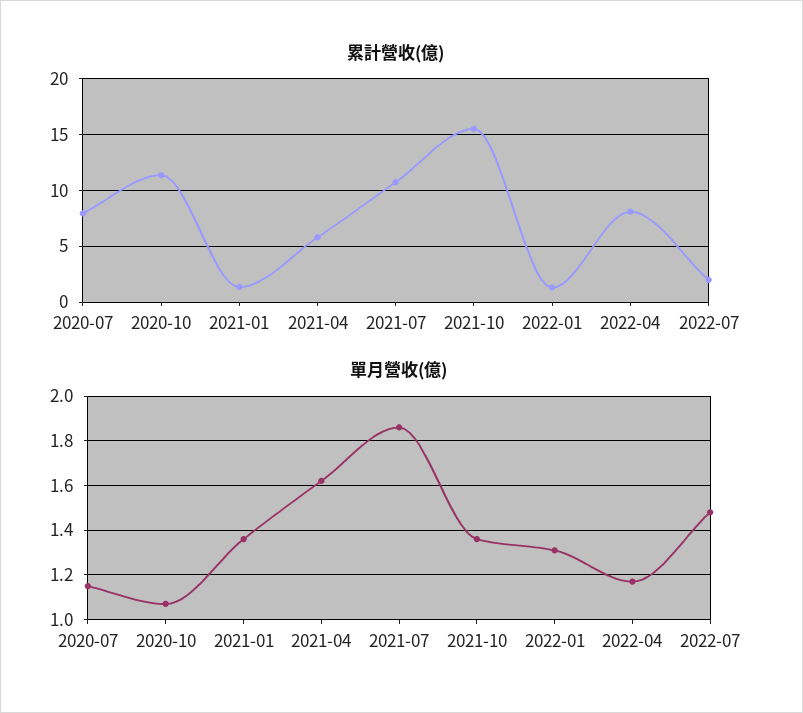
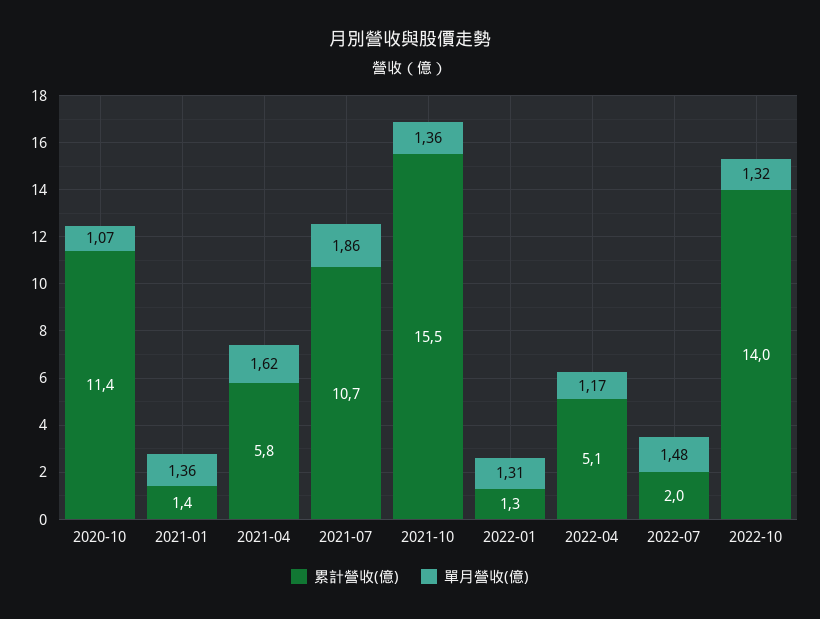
累計營收(億), 2020-07: 8 -> none
累計營收(億), 2022-04: 8 -> 5.1
單月營收(億), 2020-07: 1.15 -> none
累計營收(億), 2022-10: none -> 14
單月營收(億), 2022-10: none -> 1.32

